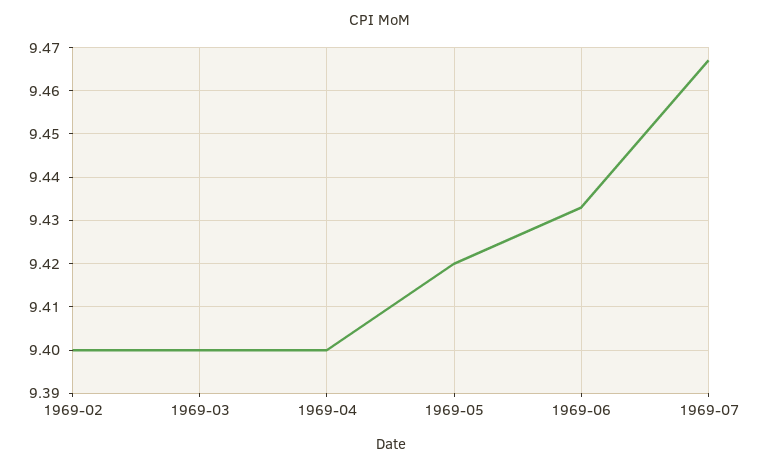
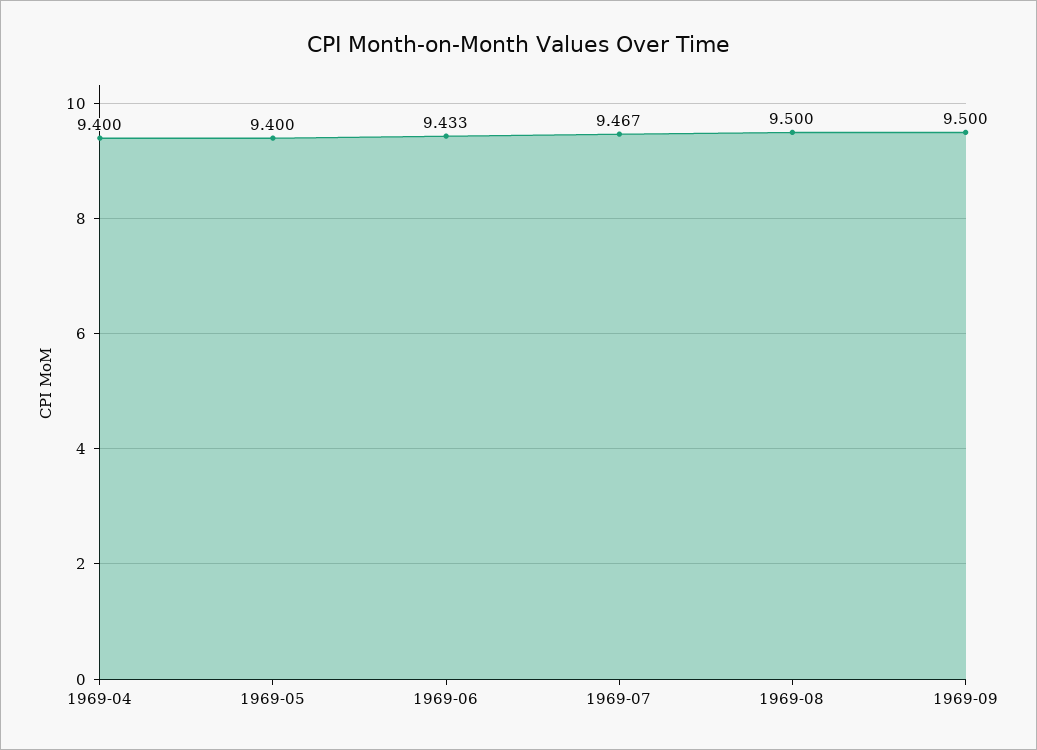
1969-02: 9.4 -> none
1969-03: 9.4 -> none
1969-05: 9.42 -> 9.4
1969-08: none -> 9.5
1969-09: none -> 9.5

